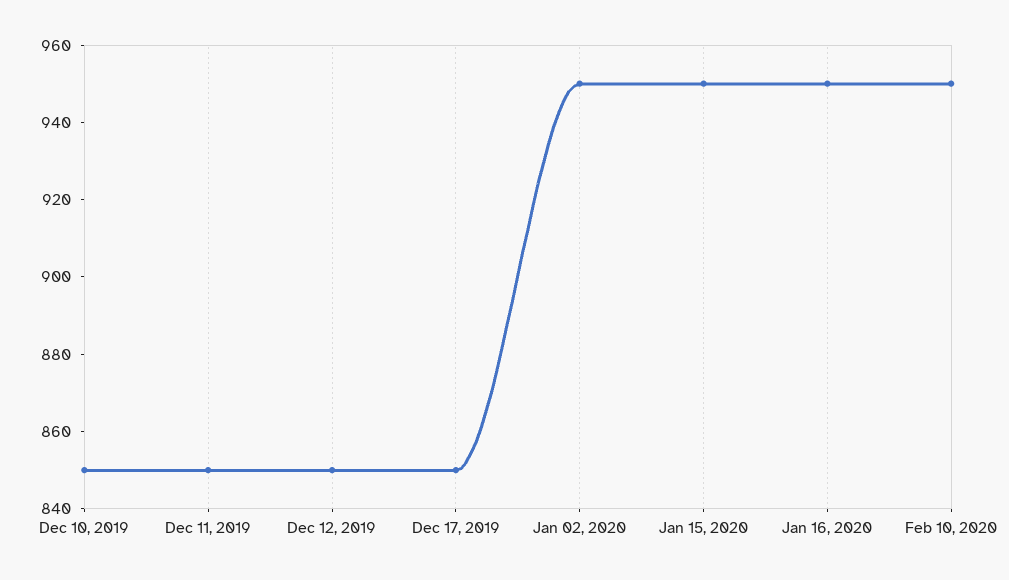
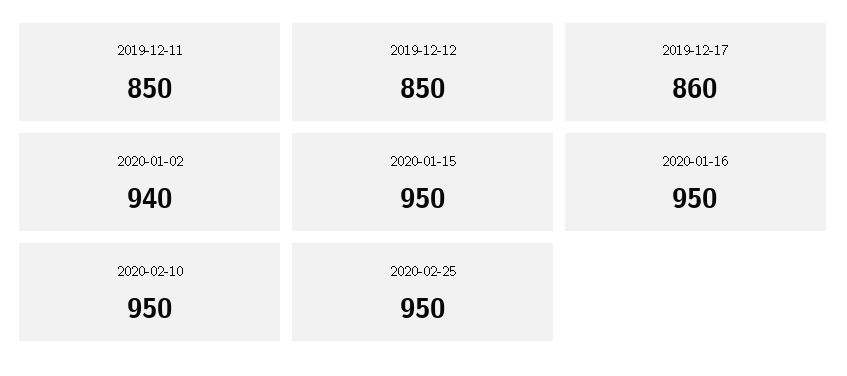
Dec 10, 2019: 850 -> none
Dec 17, 2019: 850 -> 860
Jan 02, 2020: 950 -> 940
2020-02-25: none -> 950

